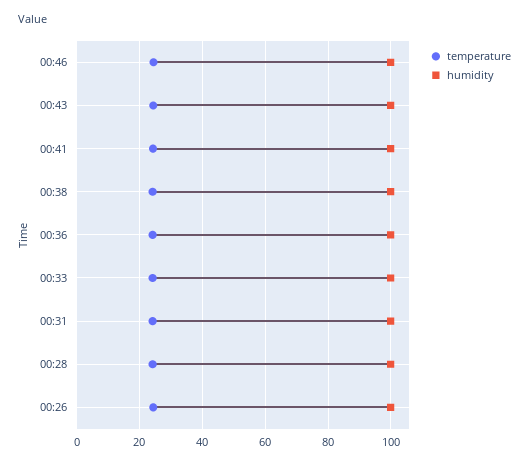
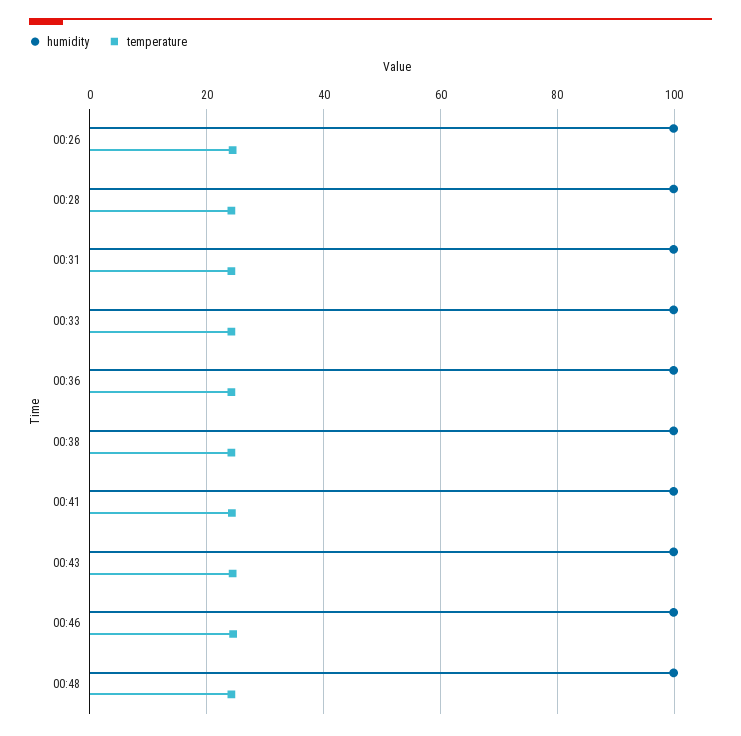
humidity, 00:48: none -> 100
temperature, 00:48: none -> 24

